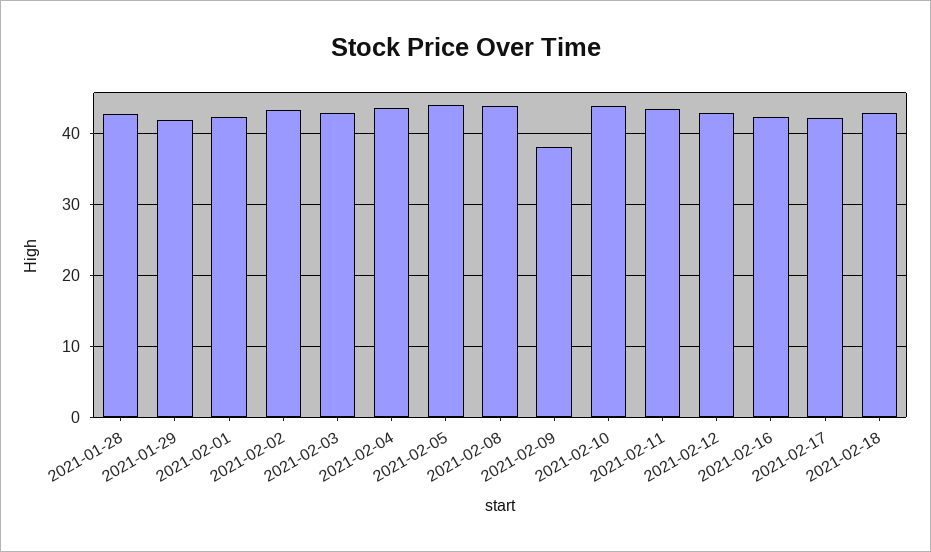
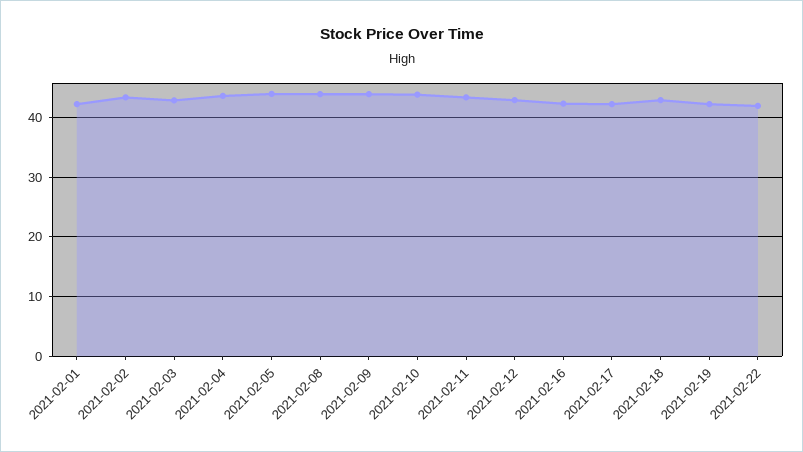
2021-01-28: 43 -> none
2021-01-29: 42 -> none
2021-02-09: 38 -> 44
2021-02-19: none -> 42
2021-02-22: none -> 42

